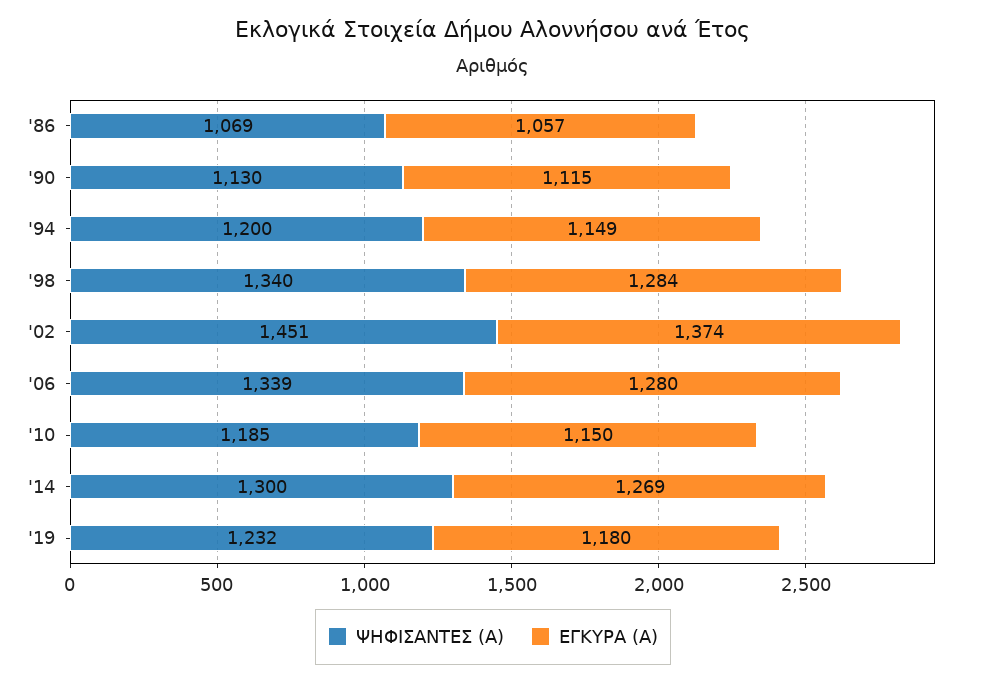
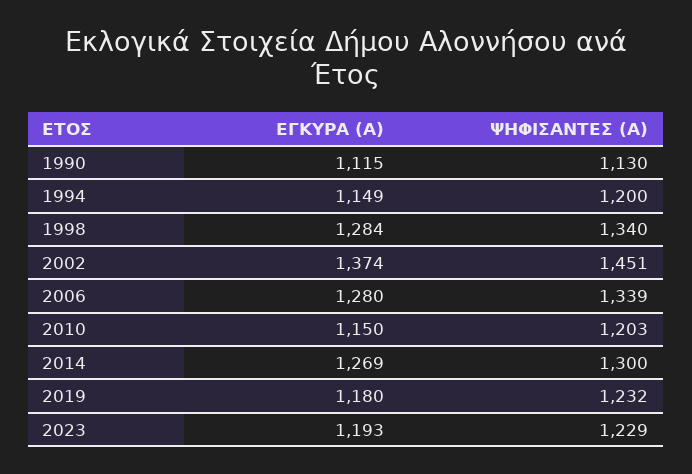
ΨΗΦΙΣΑΝΤΕΣ (Α), '86: 1069 -> none
ΕΓΚΥΡΑ (Α), '86: 1057 -> none
ΨΗΦΙΣΑΝΤΕΣ (Α), '10: 1185 -> 1203
ΕΓΚΥΡΑ (Α), 2023: none -> 1193
ΨΗΦΙΣΑΝΤΕΣ (Α), 2023: none -> 1229

